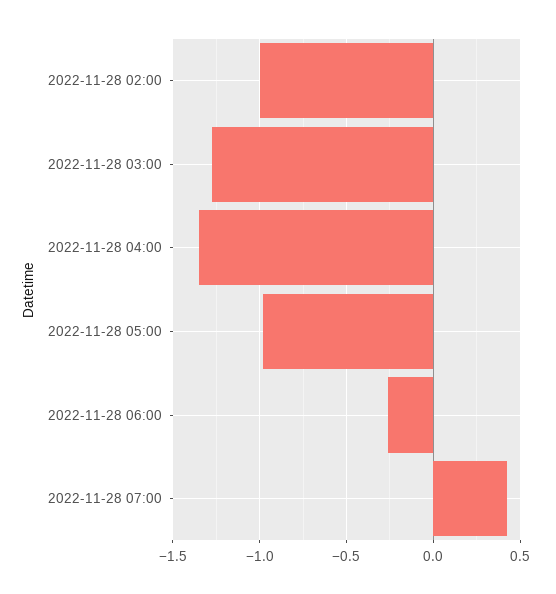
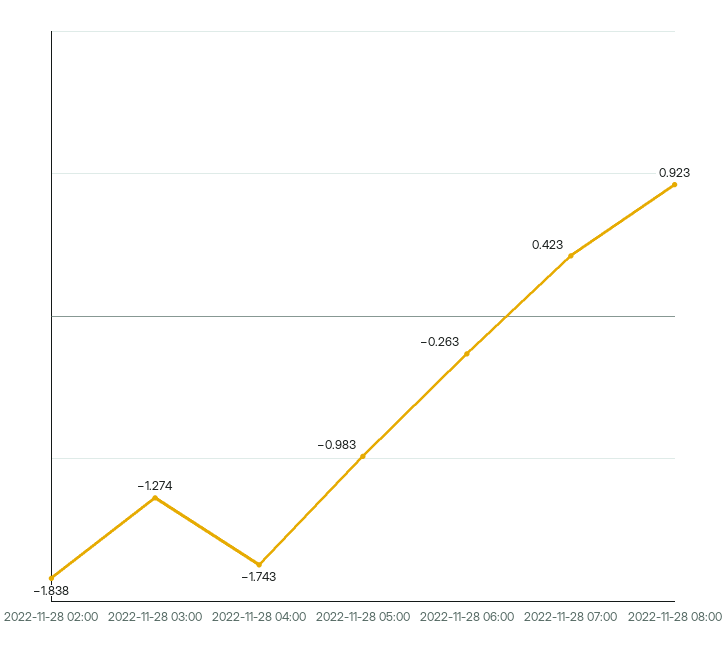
2022-11-28 02:00: -1 -> -1.838
2022-11-28 04:00: -1.35 -> -1.743
2022-11-28 08:00: none -> 0.923

